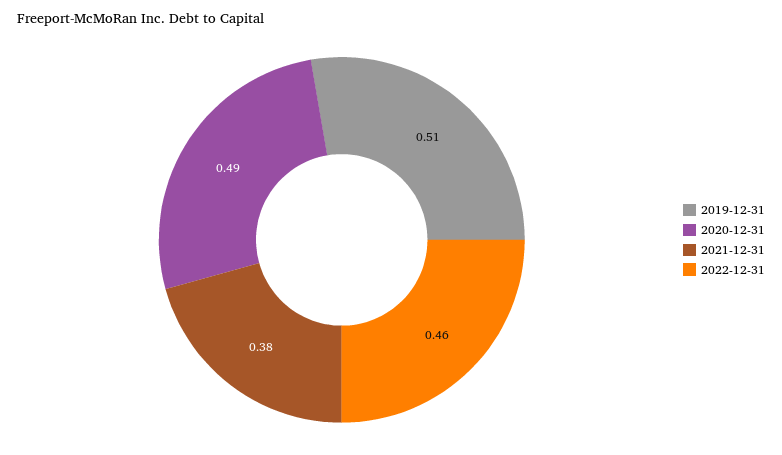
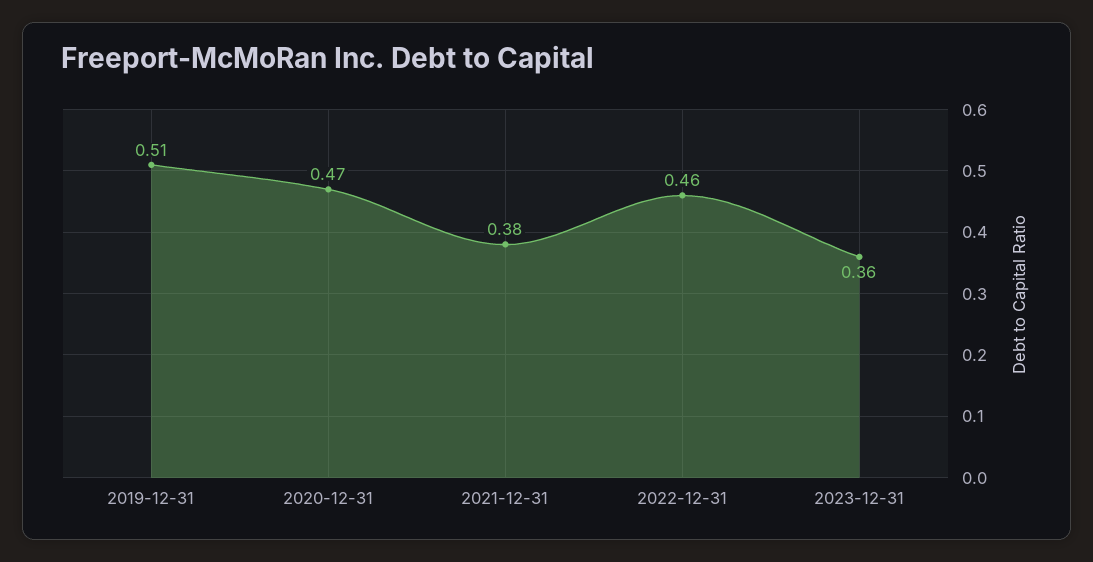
2020-12-31: 0.49 -> 0.47
2023-12-31: none -> 0.36

